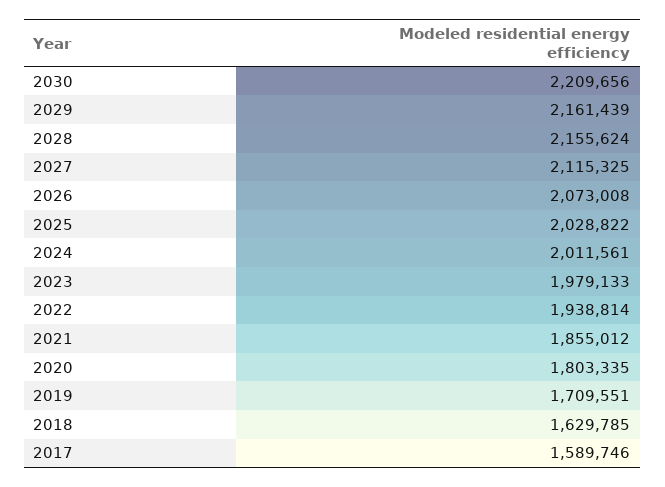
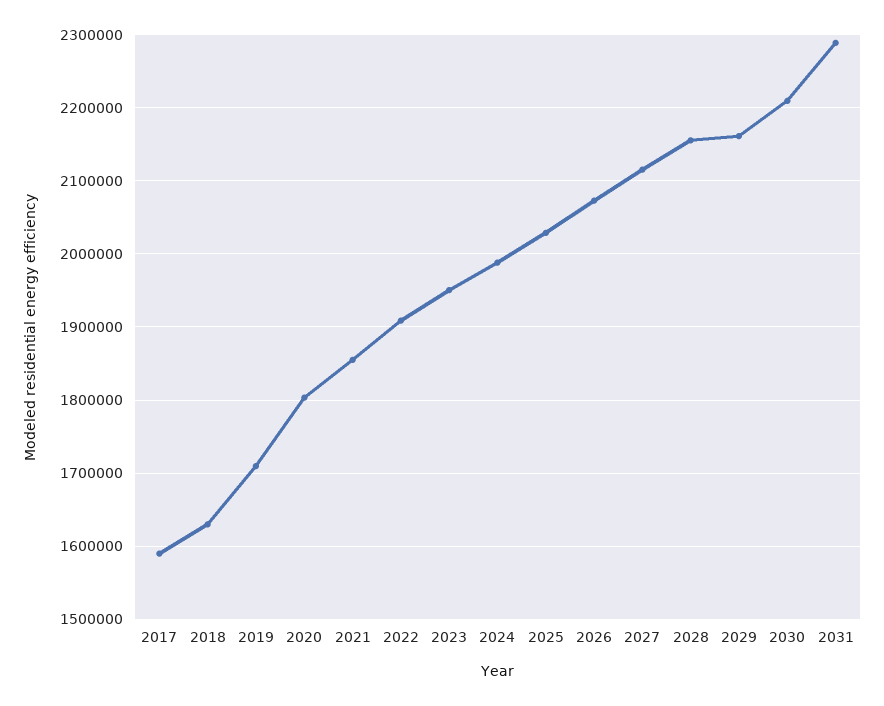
2024: 2011561 -> 1990000
2023: 1979133 -> 1950000
2022: 1938814 -> 1910000
2031: none -> 2290000

